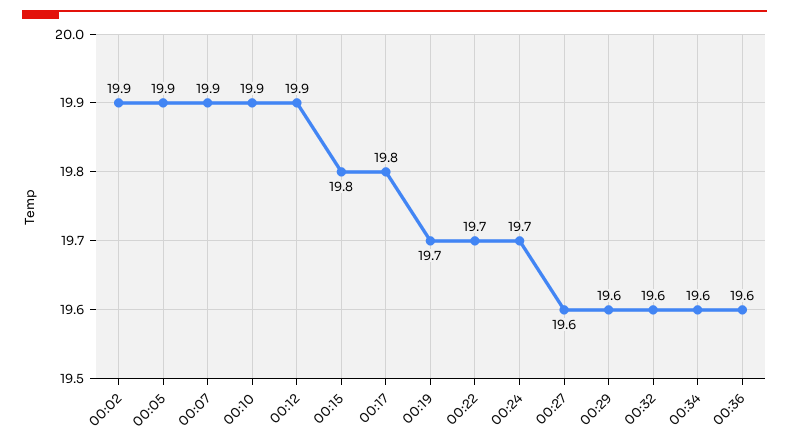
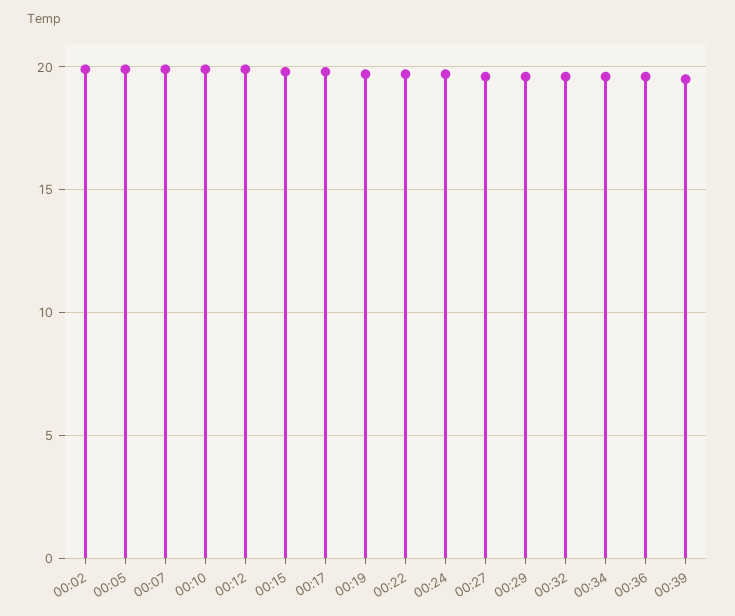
00:39: none -> 19.5

